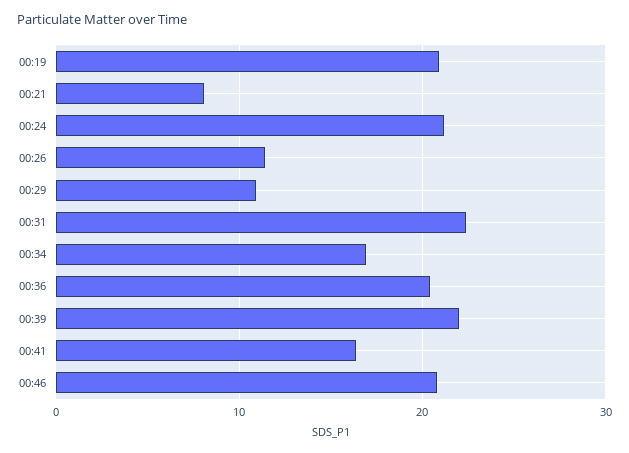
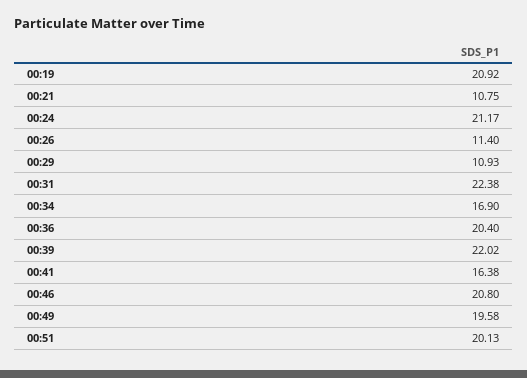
00:21: 8 -> 10.75
00:49: none -> 19.58
00:51: none -> 20.13

